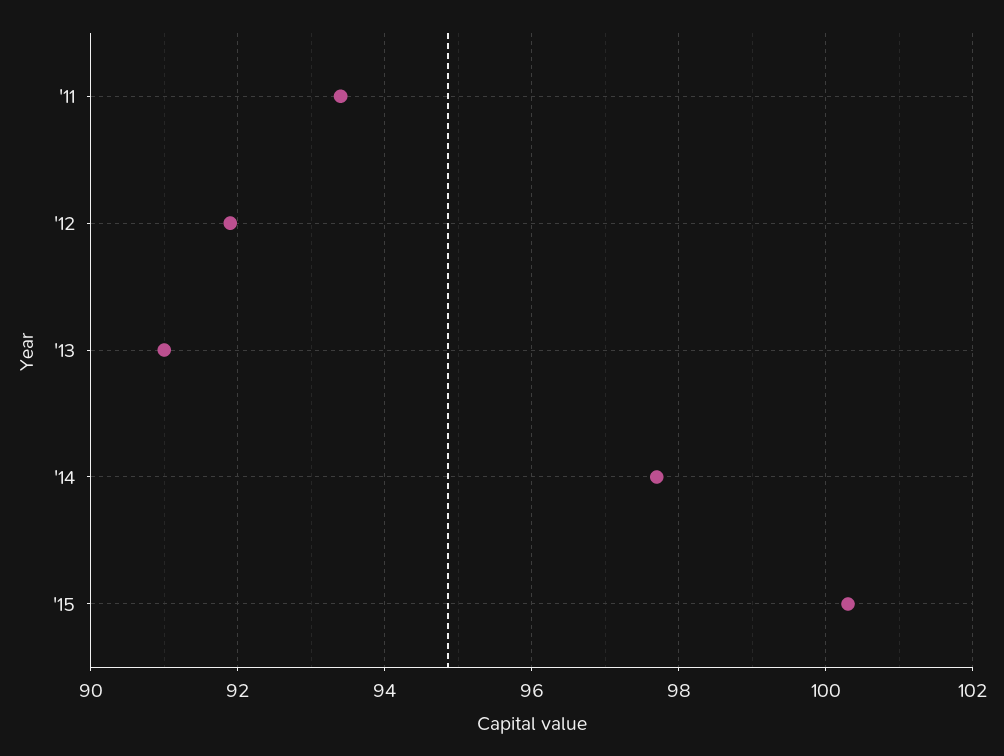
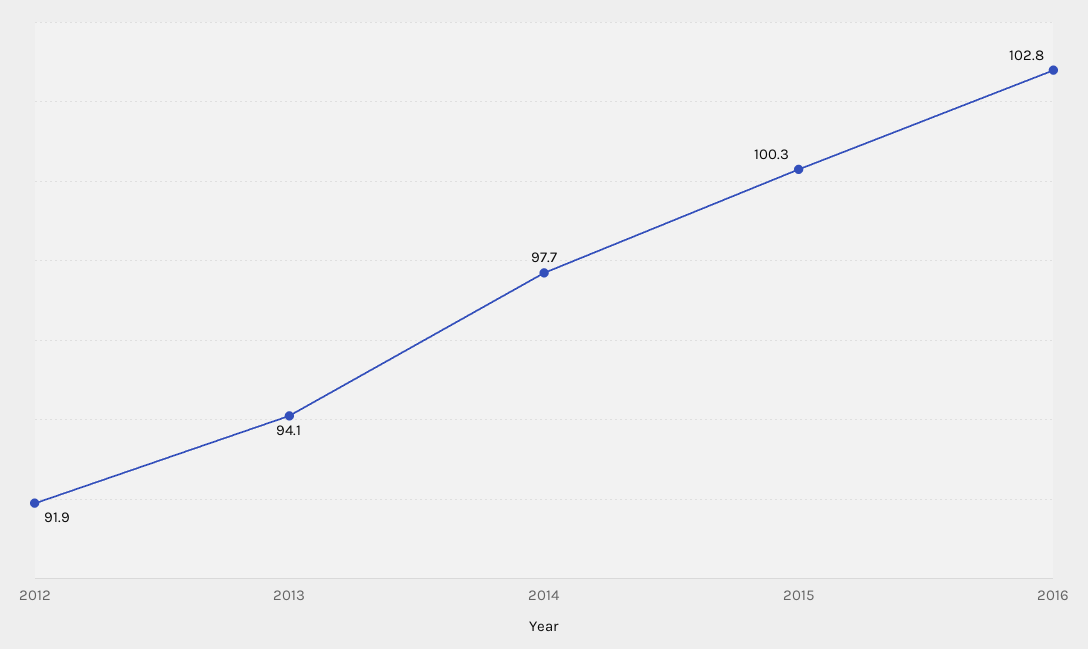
'11: 93.5 -> none
'13: 91 -> 94.1
2016: none -> 102.8

